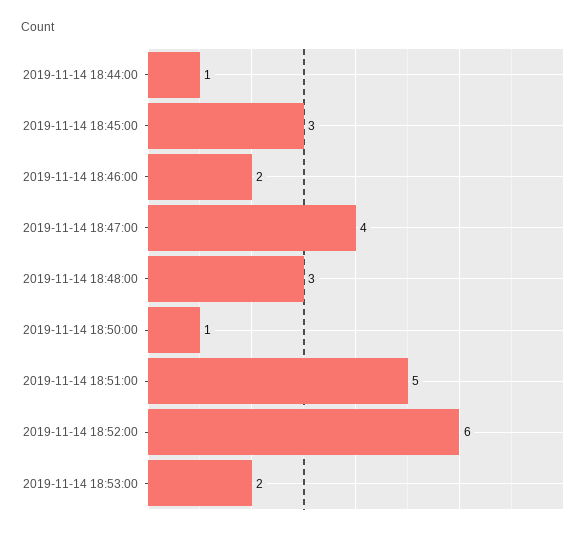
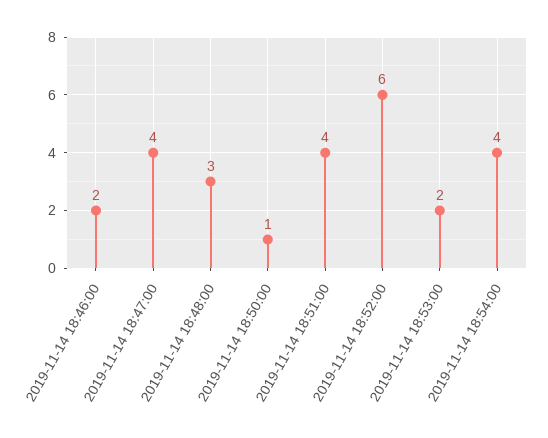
2019-11-14 18:44:00: 1 -> none
2019-11-14 18:45:00: 3 -> none
2019-11-14 18:51:00: 5 -> 4
2019-11-14 18:54:00: none -> 4

